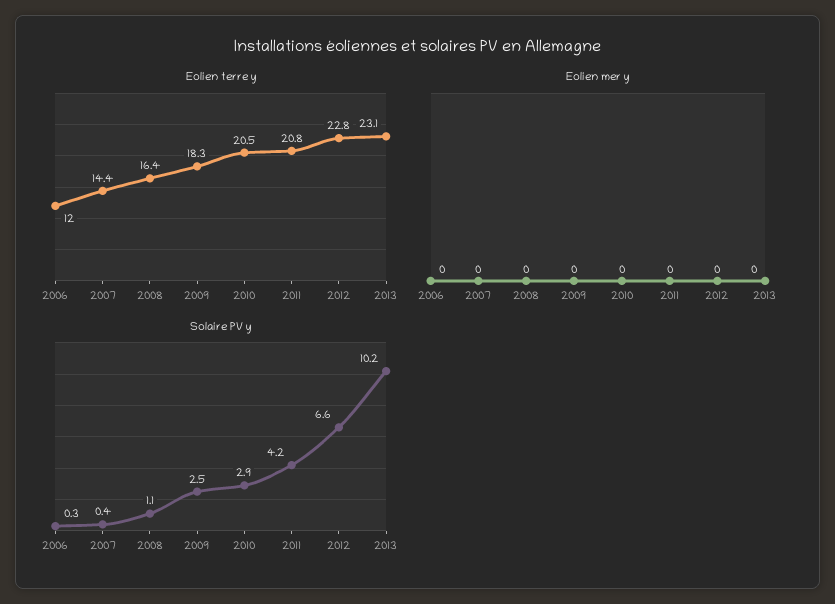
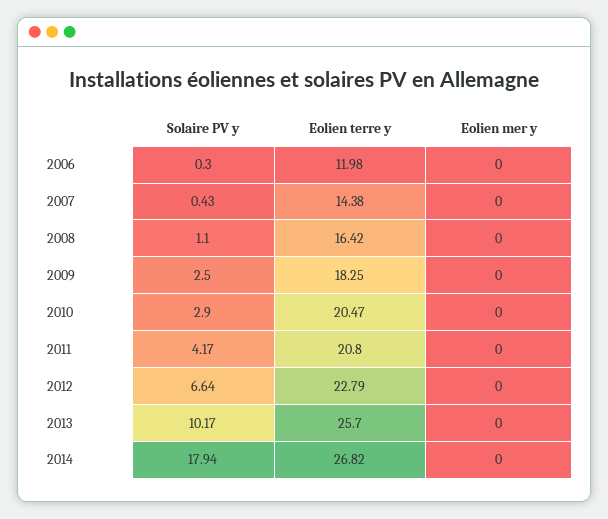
Eolien terre y, 2013: 23.1 -> 25.7
Solaire PV y, 2014: none -> 17.94
Eolien terre y, 2014: none -> 26.82
Eolien mer y, 2014: none -> 0

